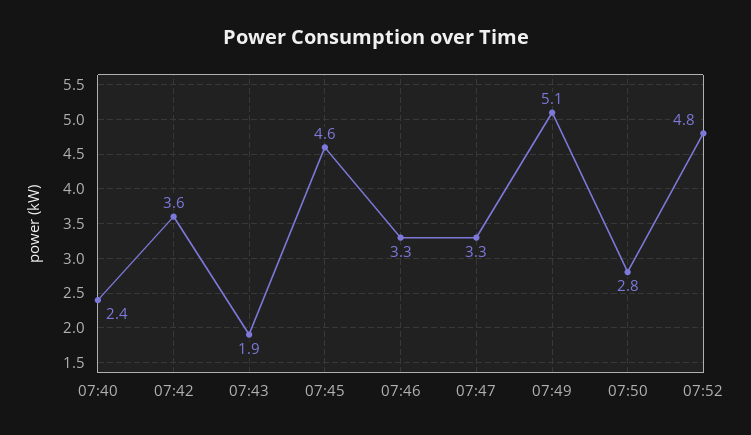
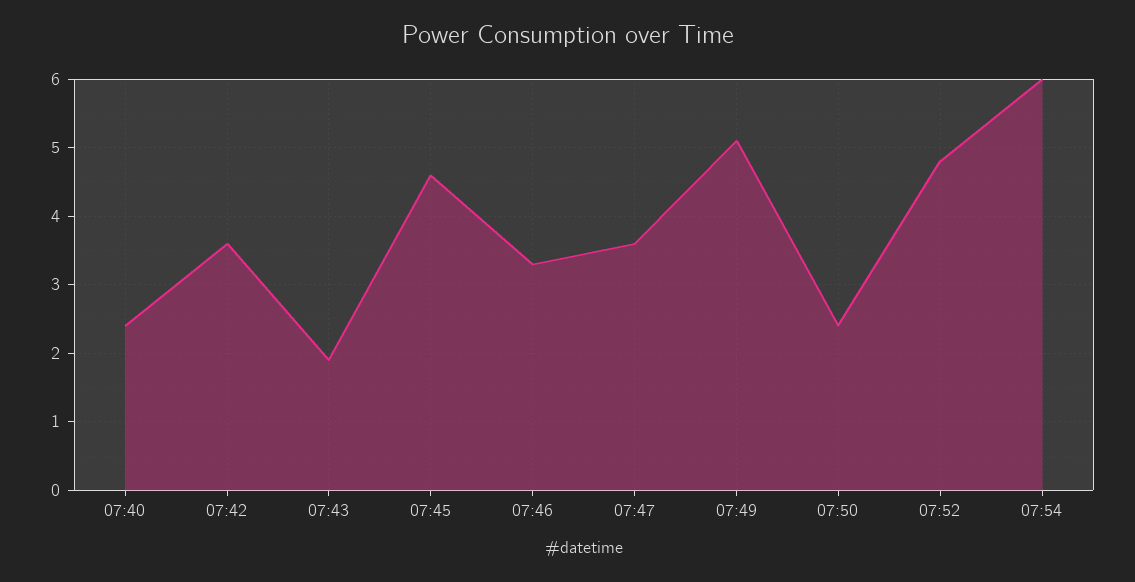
07:47: 3.3 -> 3.6
07:50: 2.8 -> 2.4
07:54: none -> 6

